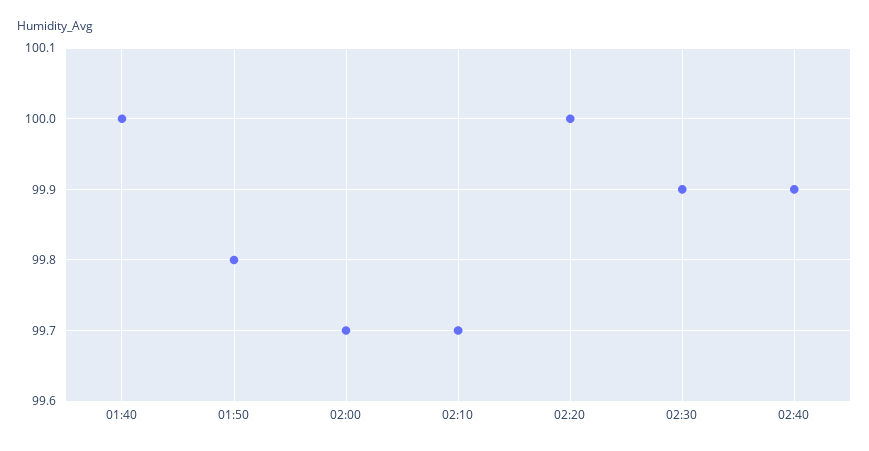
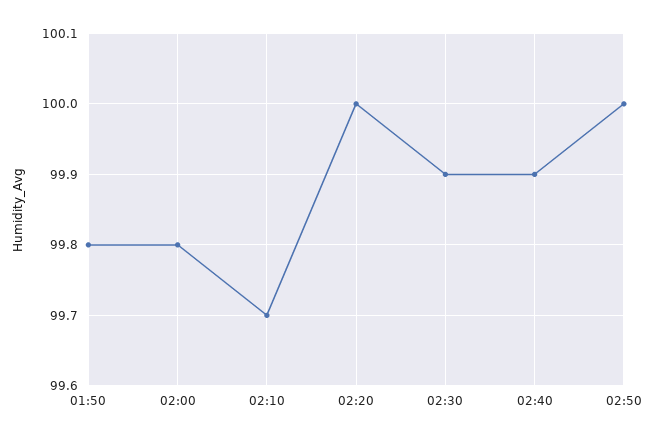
01:40: 100 -> none
02:00: 99.7 -> 99.8
02:50: none -> 100

